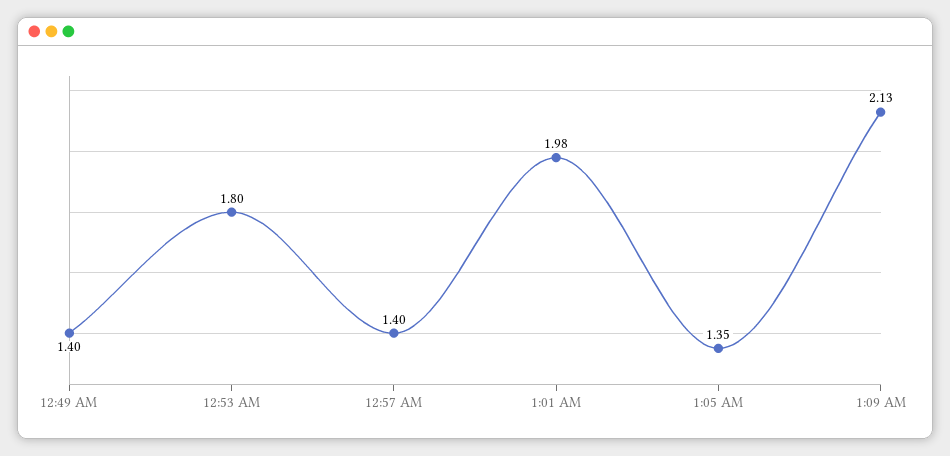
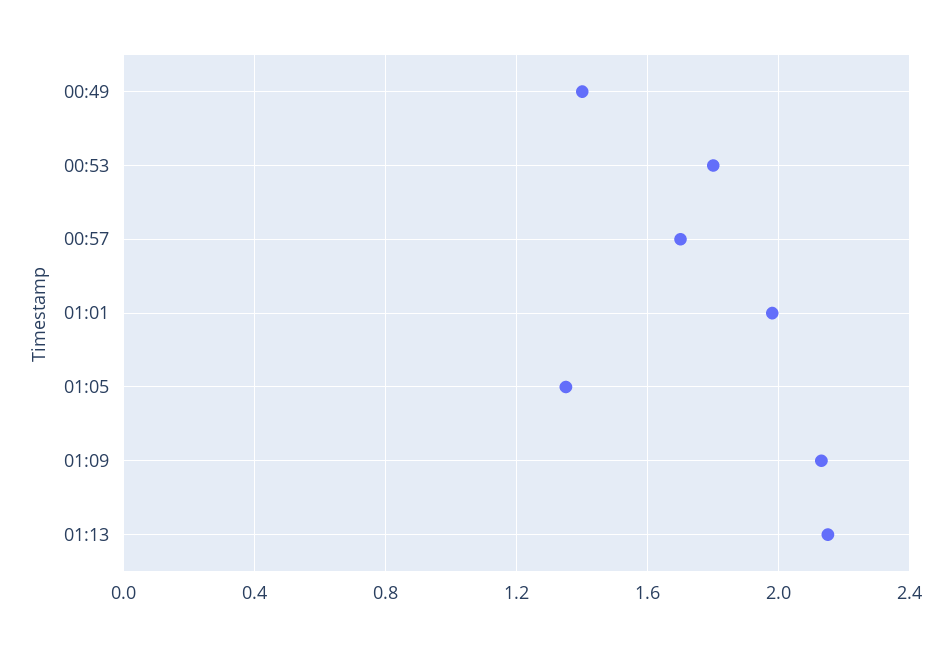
12:57 AM: 1.4 -> 1.7
01:13: none -> 2.15

